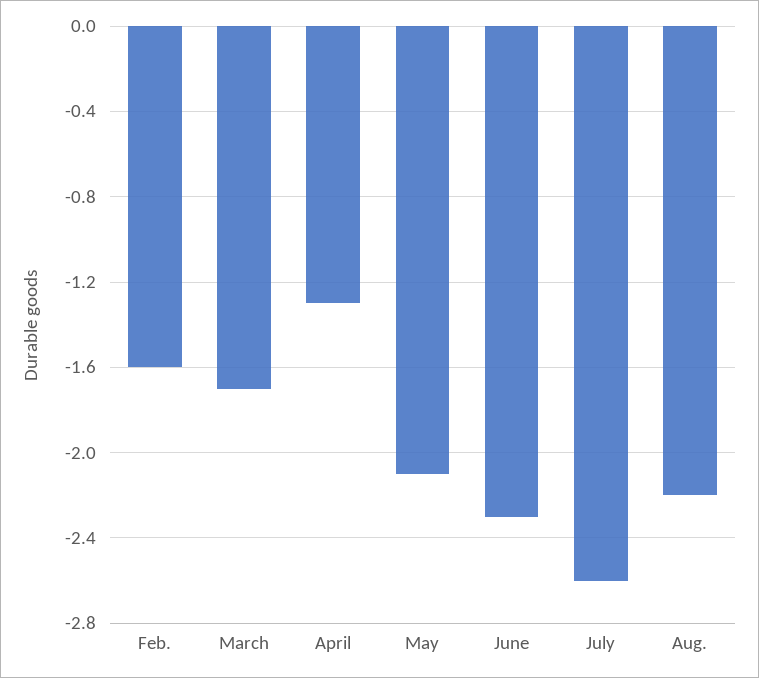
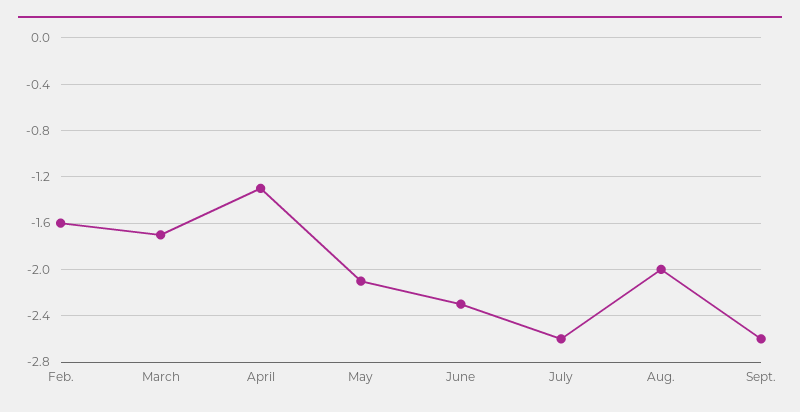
Aug.: -2.2 -> -2
Sept.: none -> -2.6

